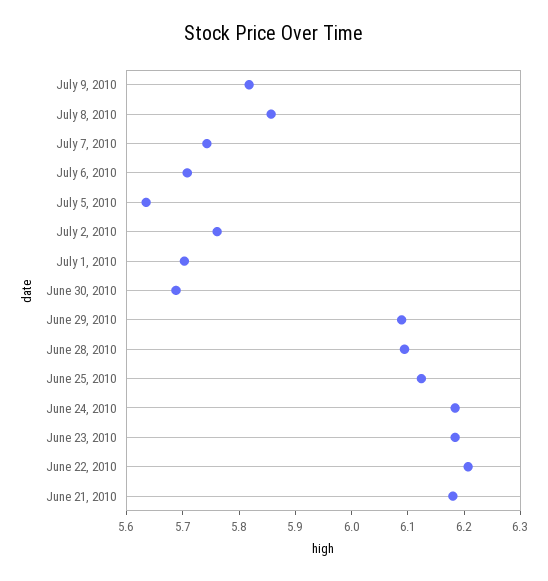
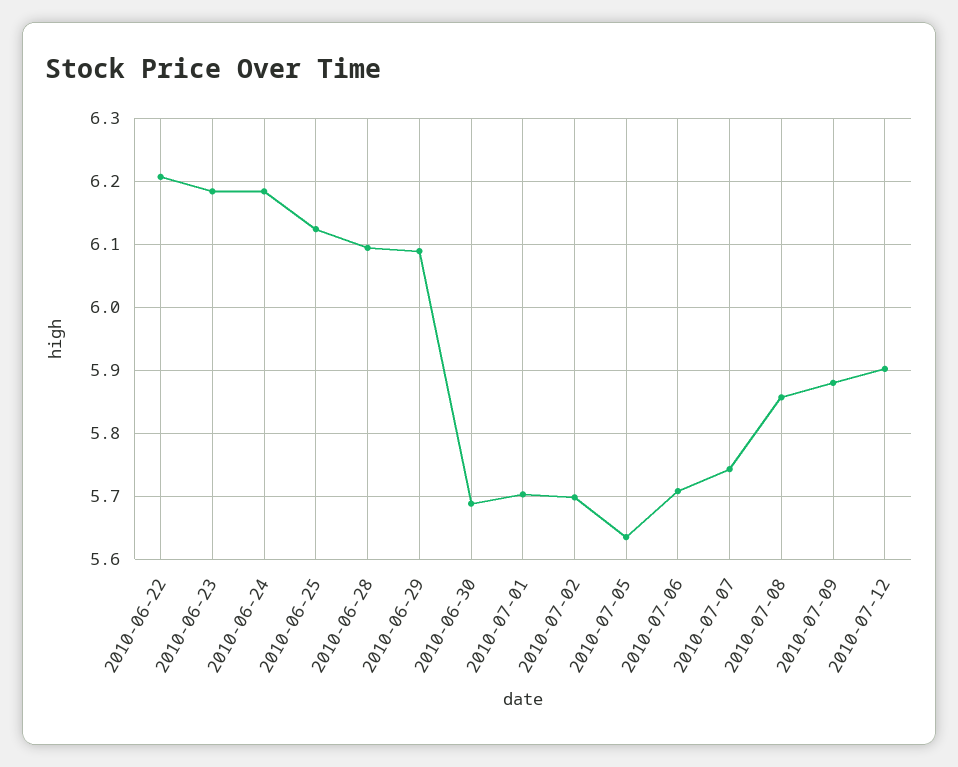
July 9, 2010: 5.82 -> 5.88
July 2, 2010: 5.76 -> 5.7
June 21, 2010: 6.18 -> none
2010-07-12: none -> 5.9

